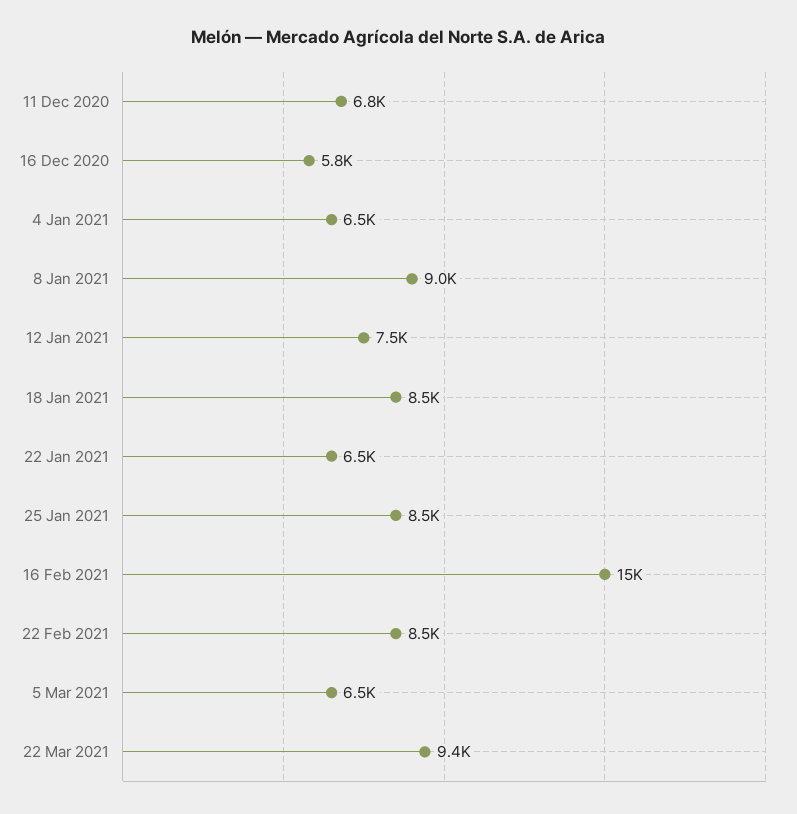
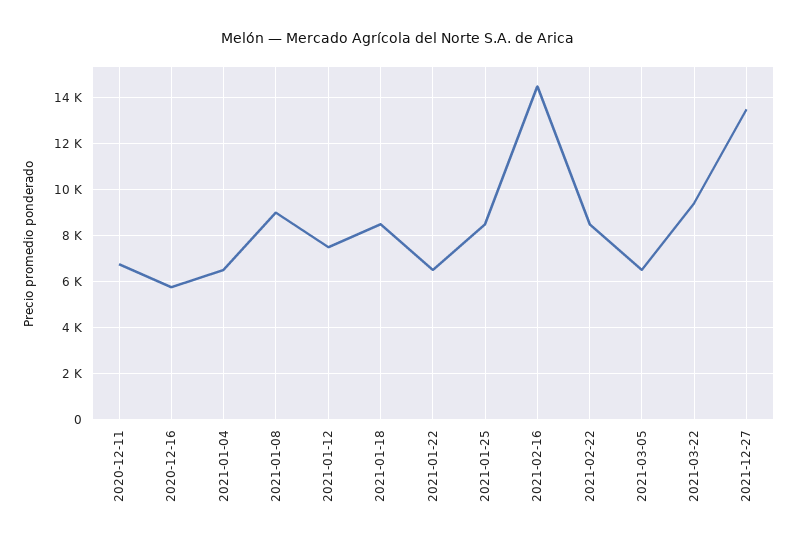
2021-12-27: none -> 13500

